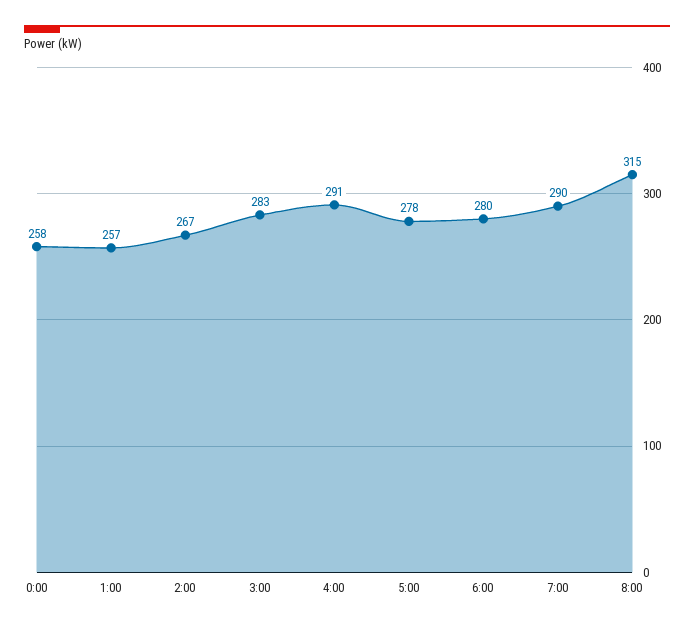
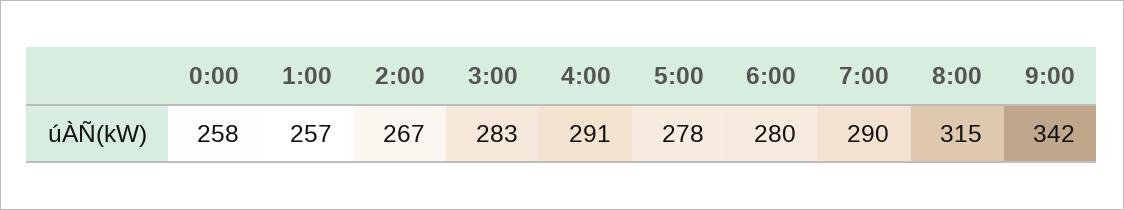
9:00: none -> 342

